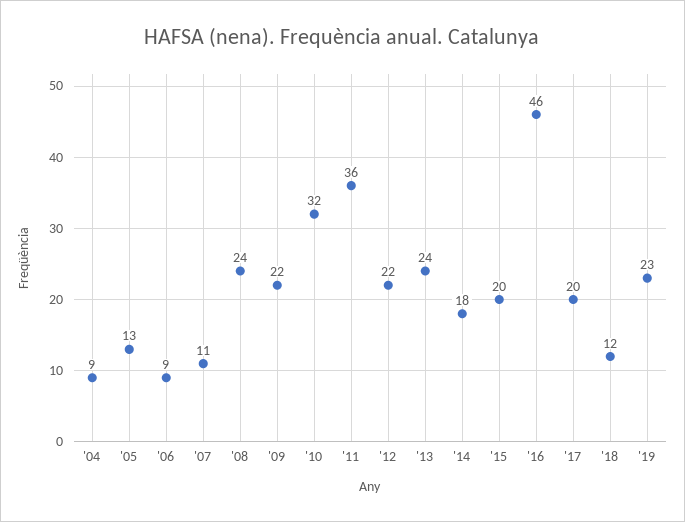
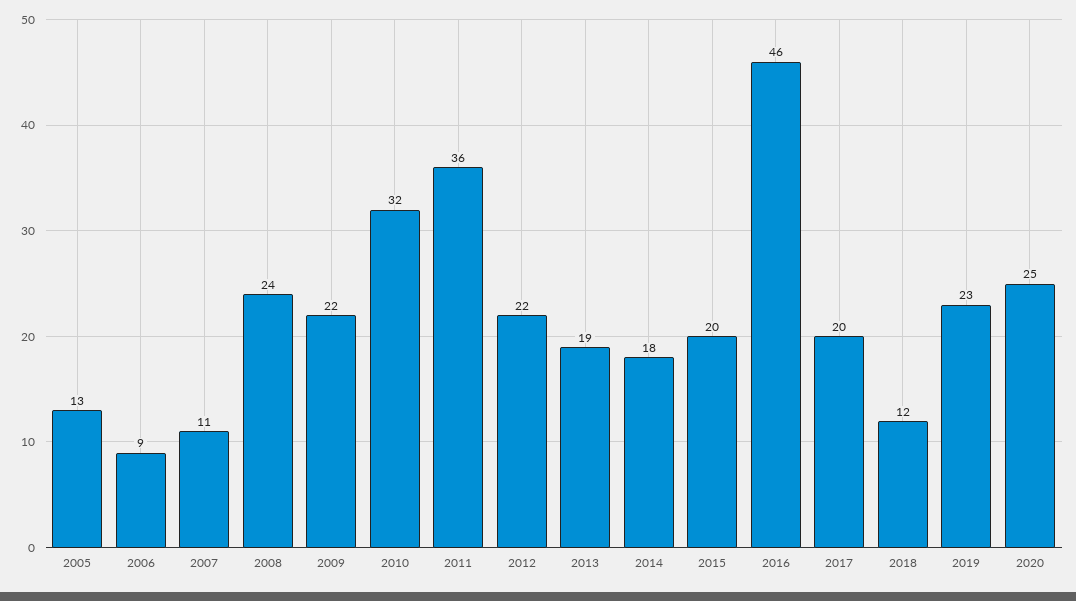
'04: 9 -> none
'13: 24 -> 19
2020: none -> 25

